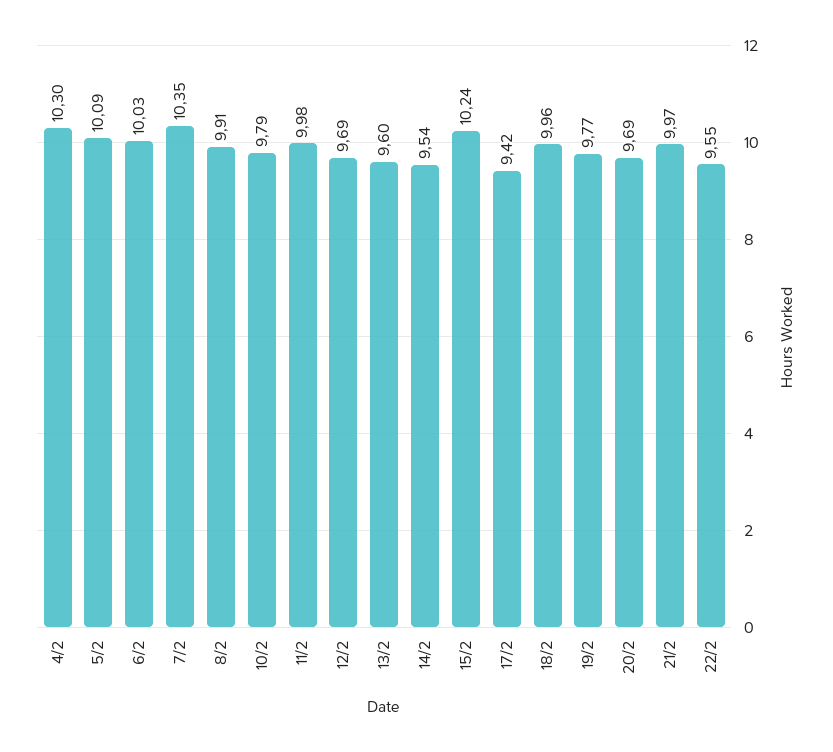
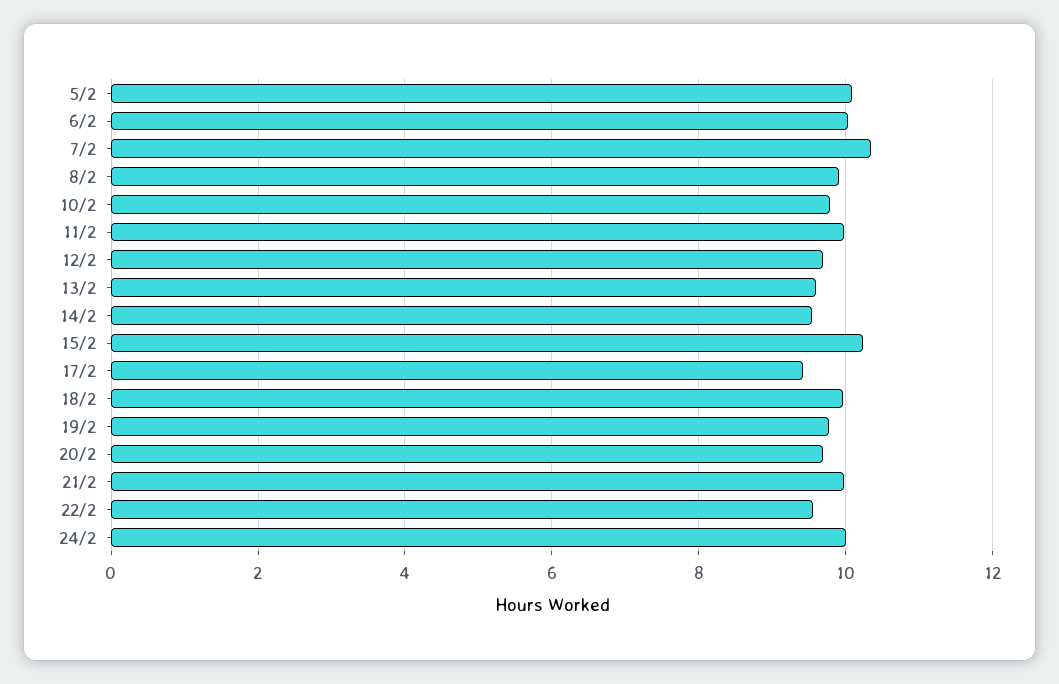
4/2: 10.3 -> none
24/2: none -> 10

